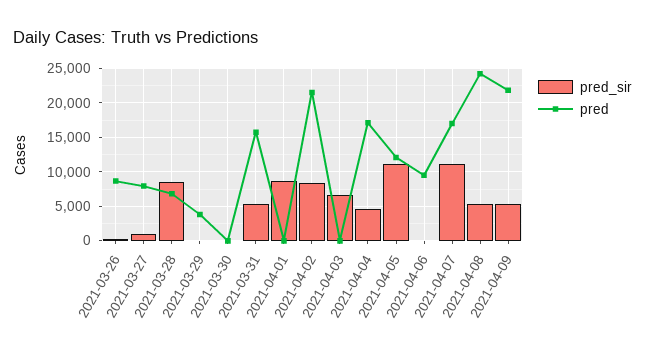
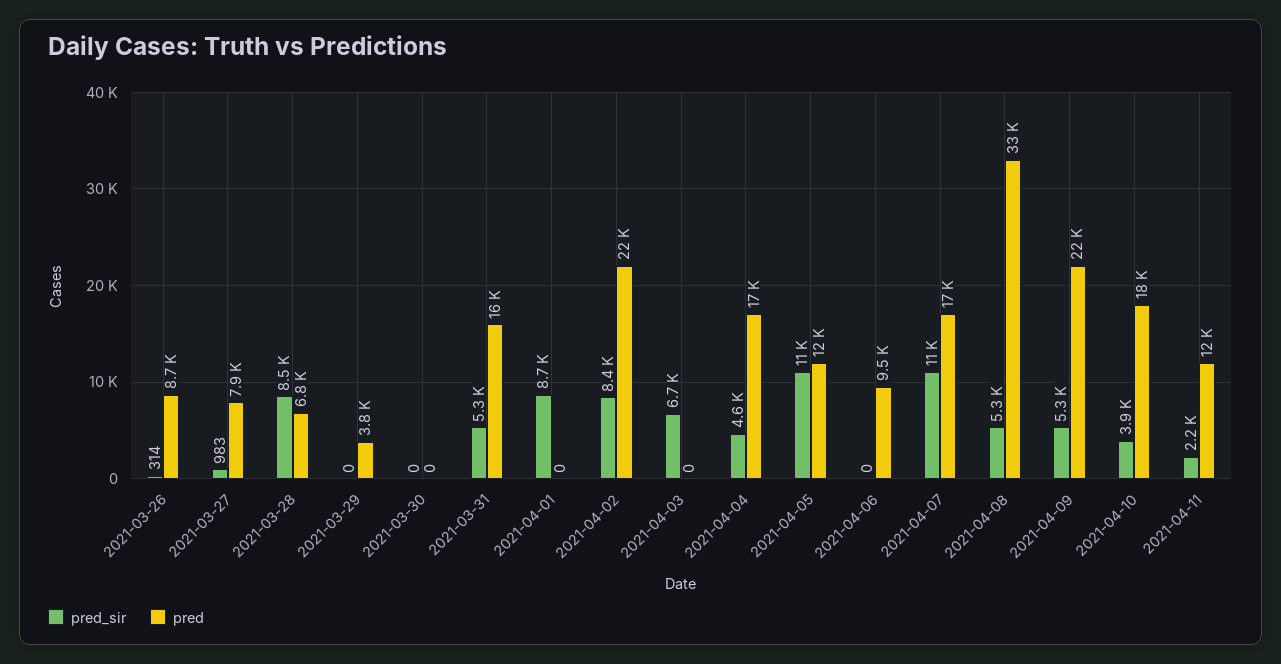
pred, 2021-04-08: 24000 -> 33000
pred_sir, 2021-04-10: none -> 3900
pred, 2021-04-10: none -> 18000
pred_sir, 2021-04-11: none -> 2200
pred, 2021-04-11: none -> 12000

